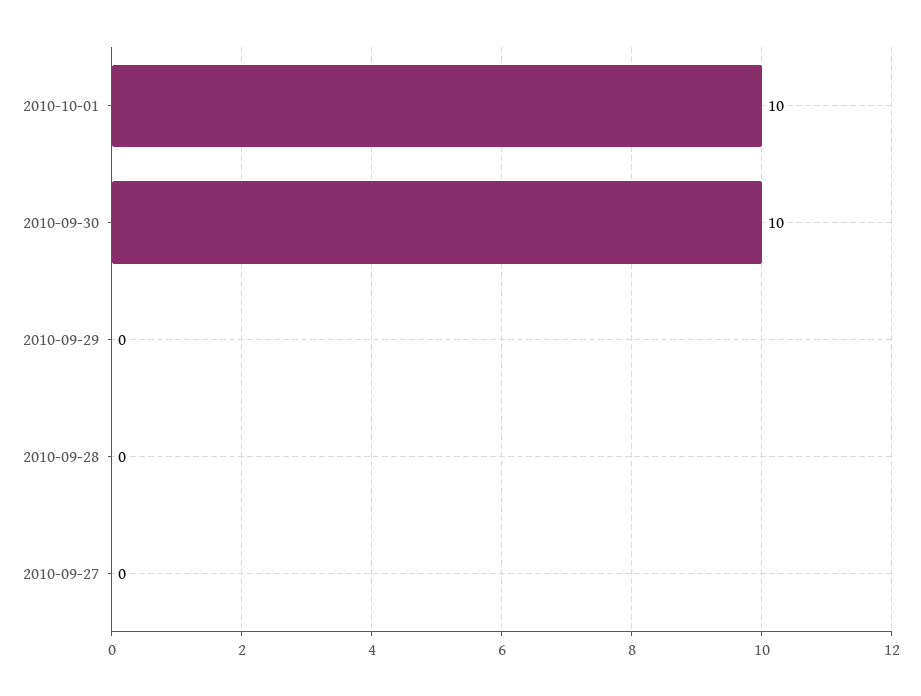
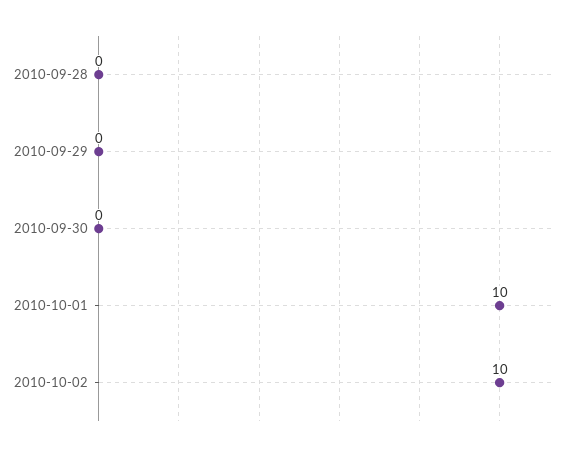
2010-09-30: 10 -> 0
2010-09-27: 0 -> none
2010-10-02: none -> 10

